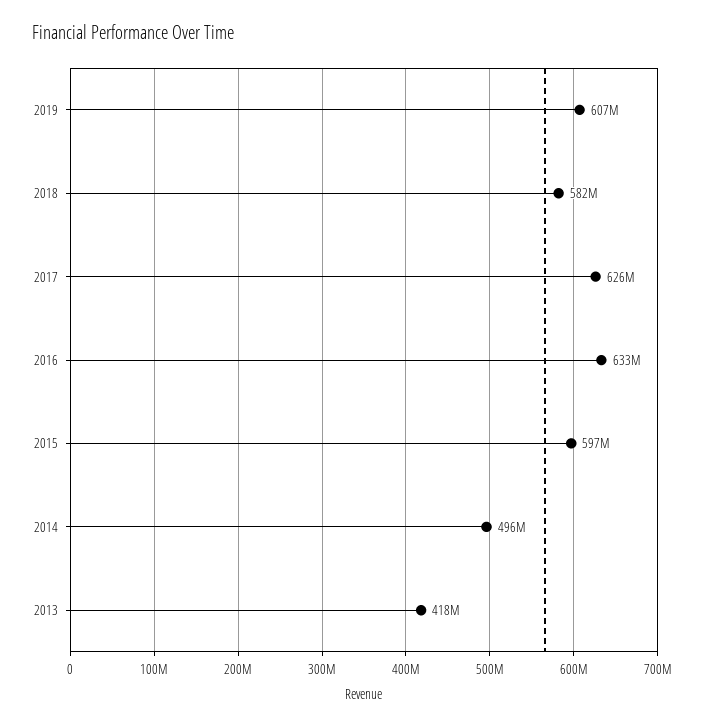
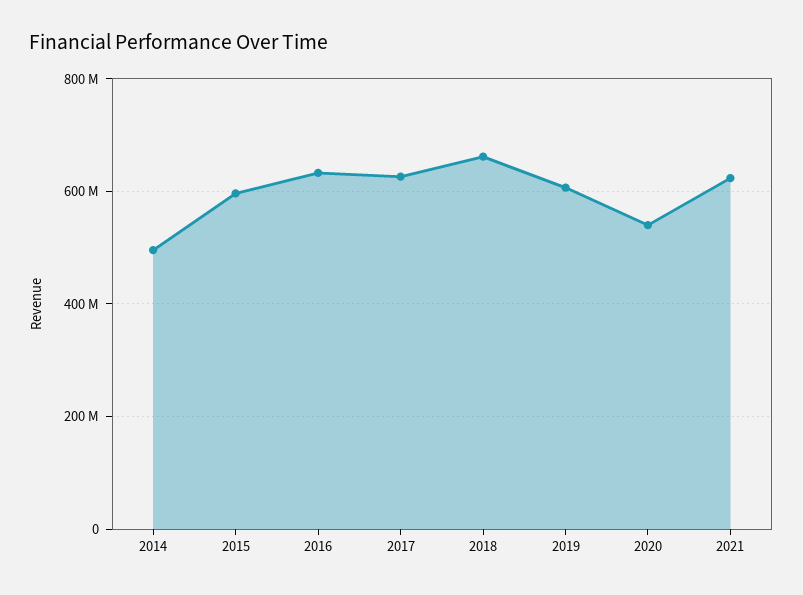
2018: 582000000 -> 660000000
2013: 418000000 -> none
2020: none -> 540000000
2021: none -> 620000000

